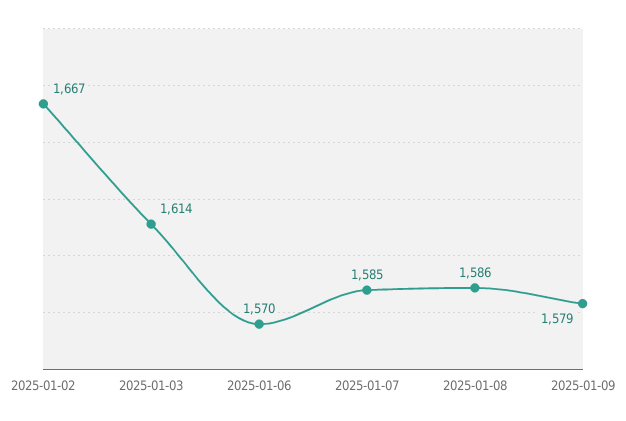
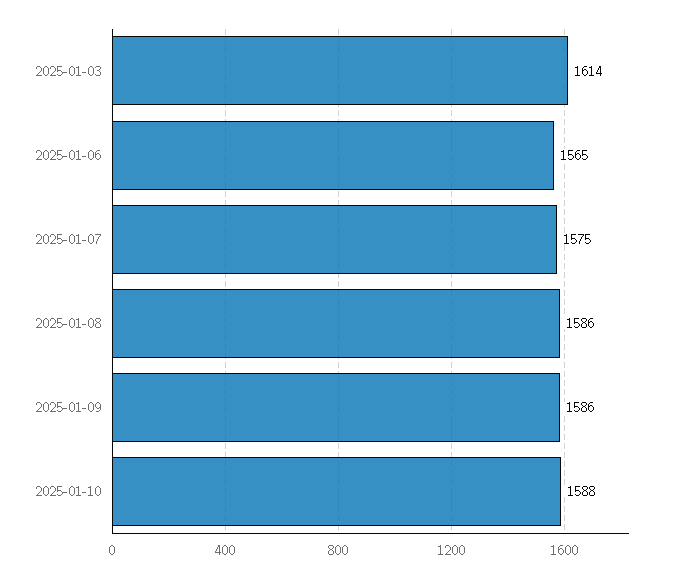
2025-01-02: 1667 -> none
2025-01-06: 1570 -> 1565
2025-01-07: 1585 -> 1575
2025-01-09: 1579 -> 1586
2025-01-10: none -> 1588

